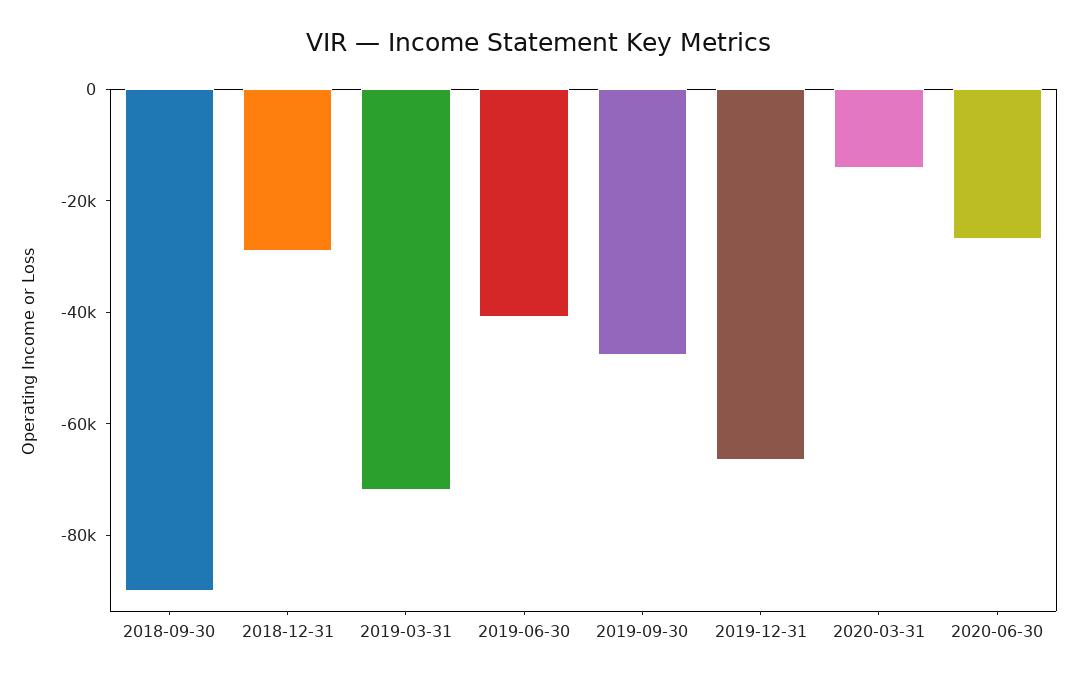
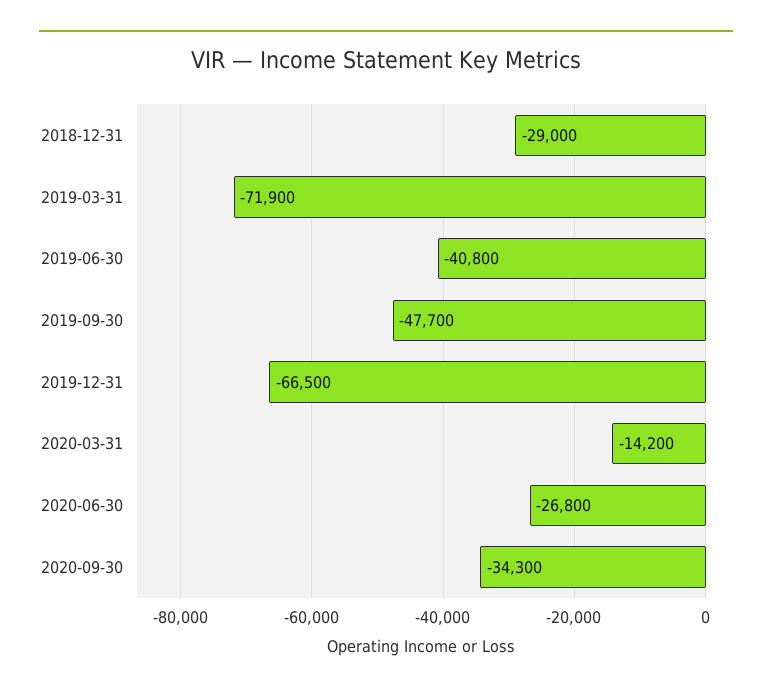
2018-09-30: -90000 -> none
2020-09-30: none -> -34300

